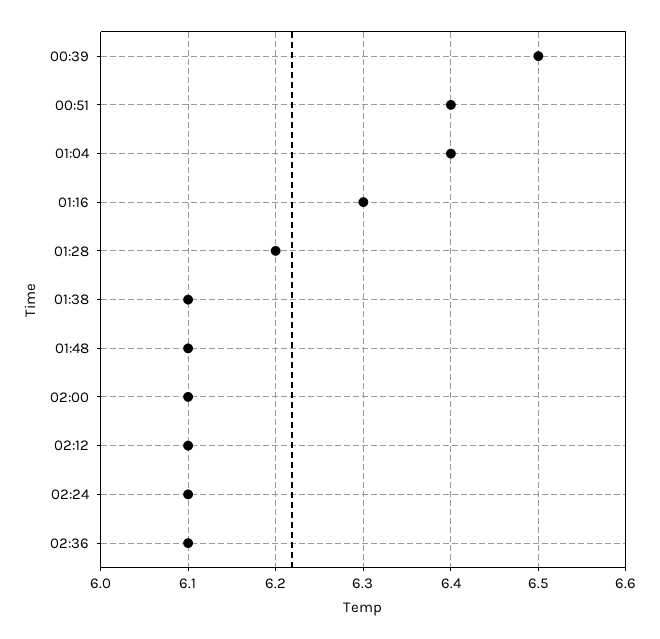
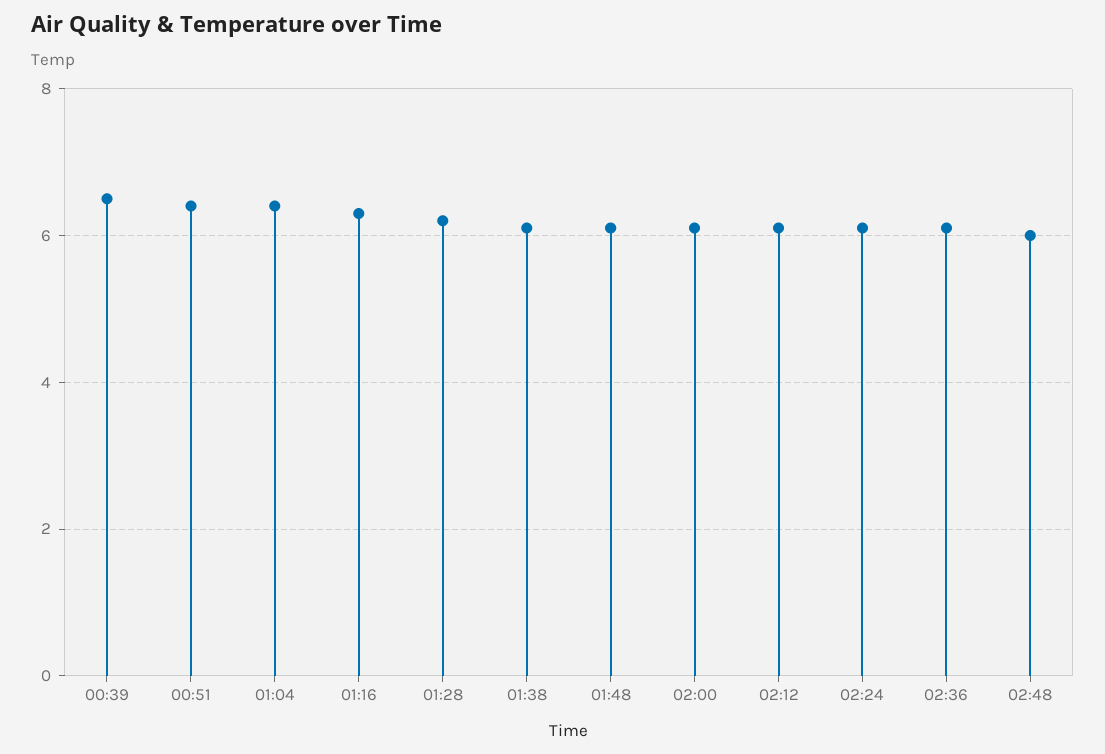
02:48: none -> 6

